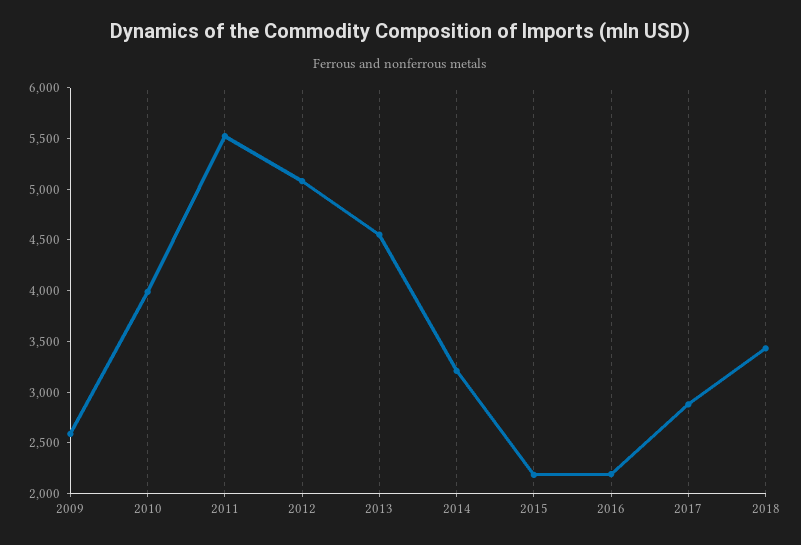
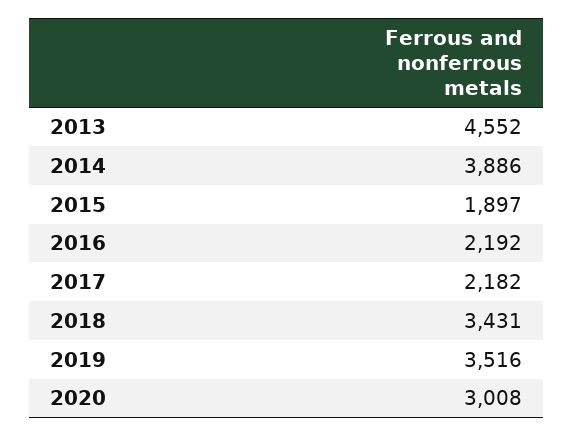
2009: 2600 -> none
2010: 4000 -> none
2011: 5500 -> none
2012: 5100 -> none
2014: 3200 -> 3886
2015: 2200 -> 1897
2017: 2900 -> 2182
2019: none -> 3516
2020: none -> 3008

